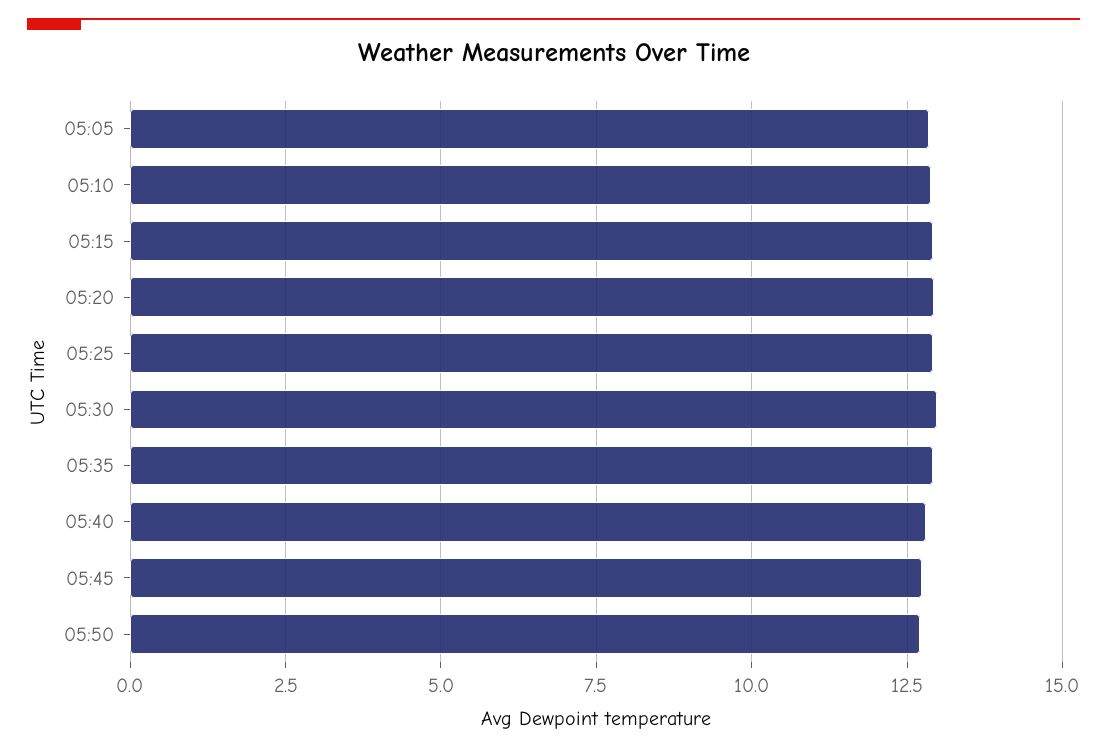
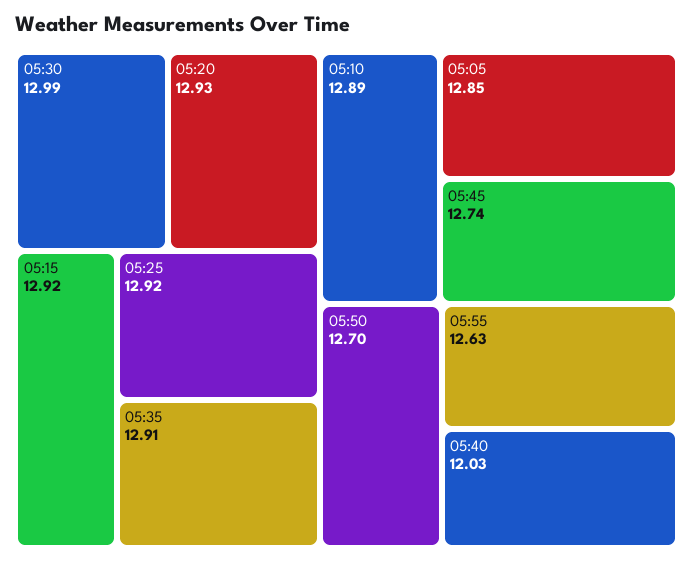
05:40: 12.75 -> 12.03
05:55: none -> 12.63

